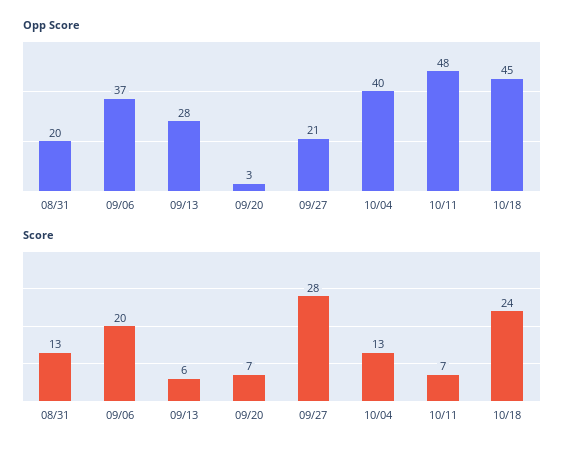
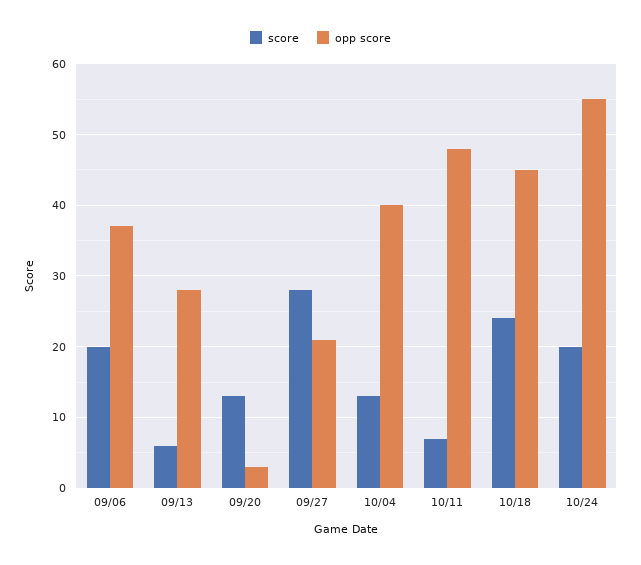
Opp Score, 08/31: 20 -> none
Score, 08/31: 13 -> none
Score, 09/20: 7 -> 13
Score, 10/24: none -> 20
Opp Score, 10/24: none -> 55

